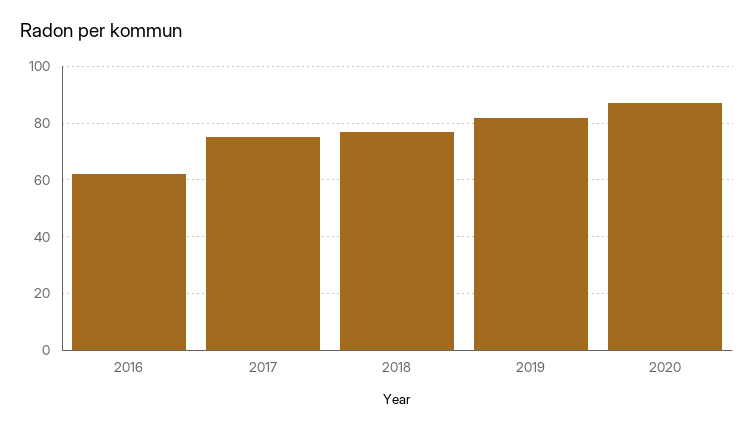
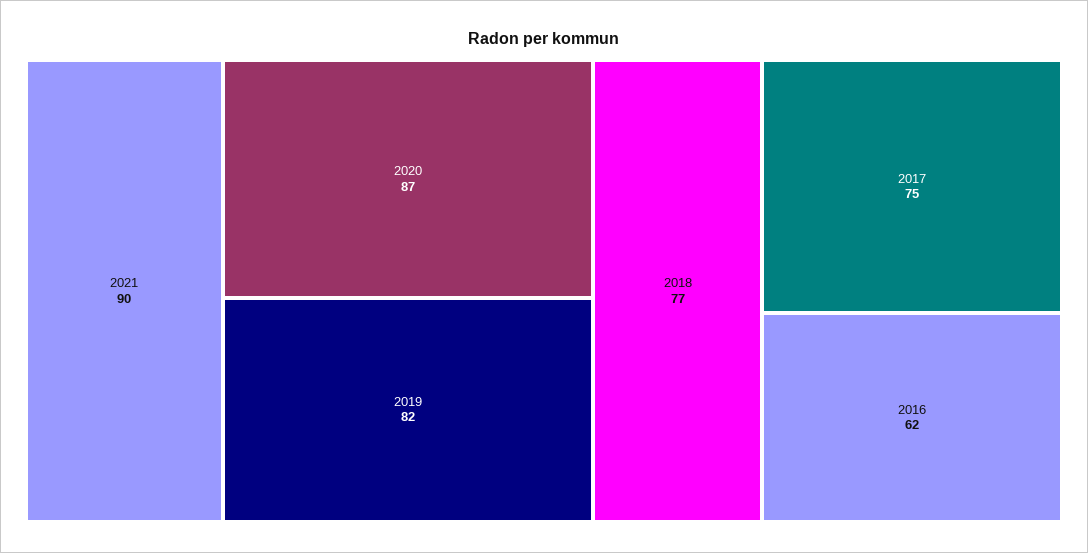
2021: none -> 90

